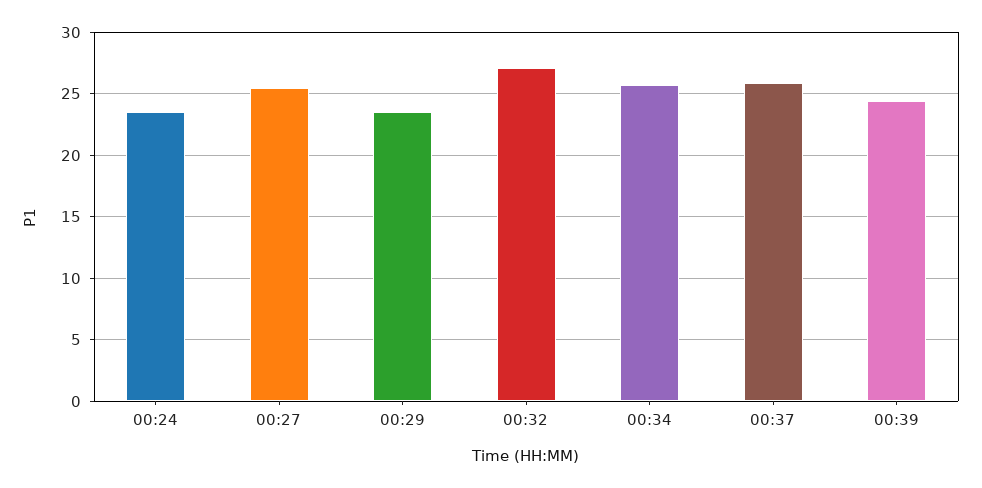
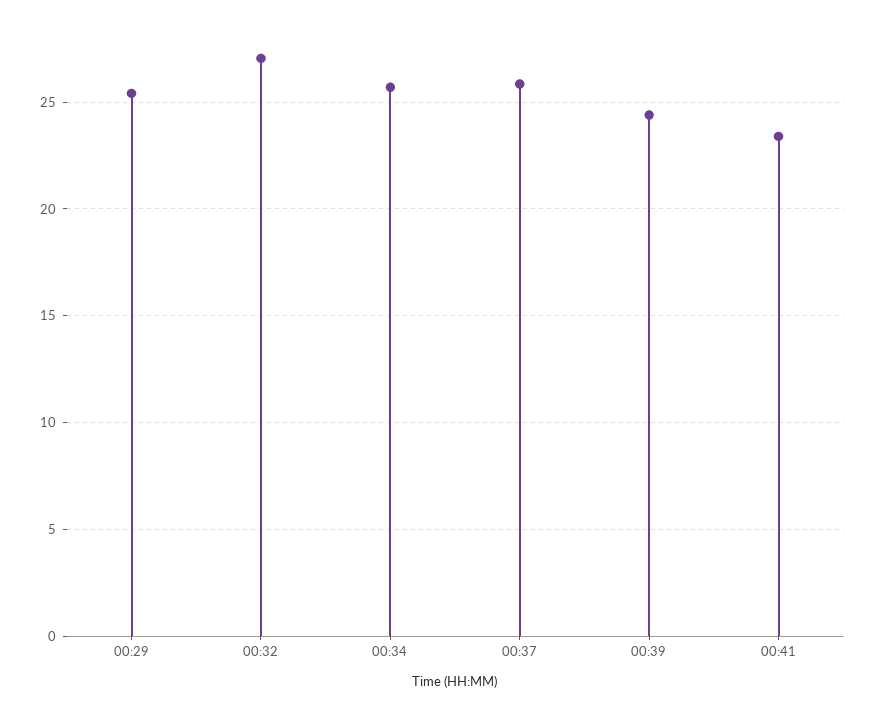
00:24: 23.5 -> none
00:27: 25.5 -> none
00:29: 23.5 -> 25.5
00:41: none -> 23.5

